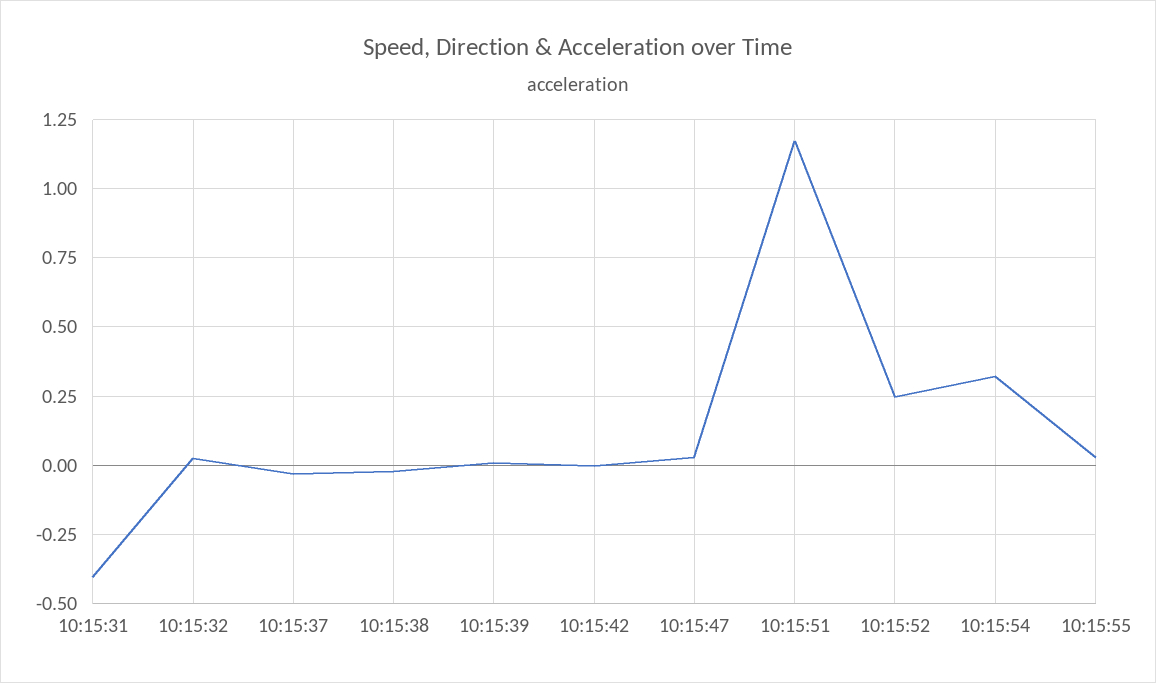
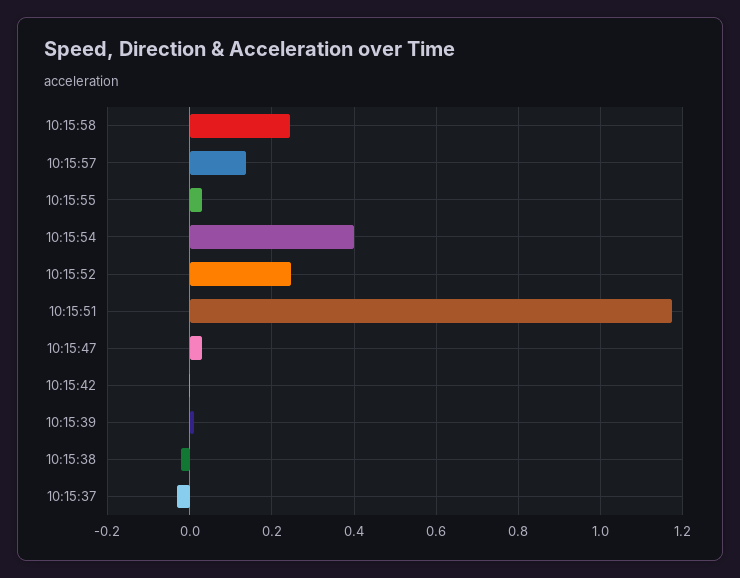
10:15:31: -0.4 -> none
10:15:32: 0.025 -> none
10:15:54: 0.325 -> 0.4
10:15:58: none -> 0.24
10:15:57: none -> 0.14

